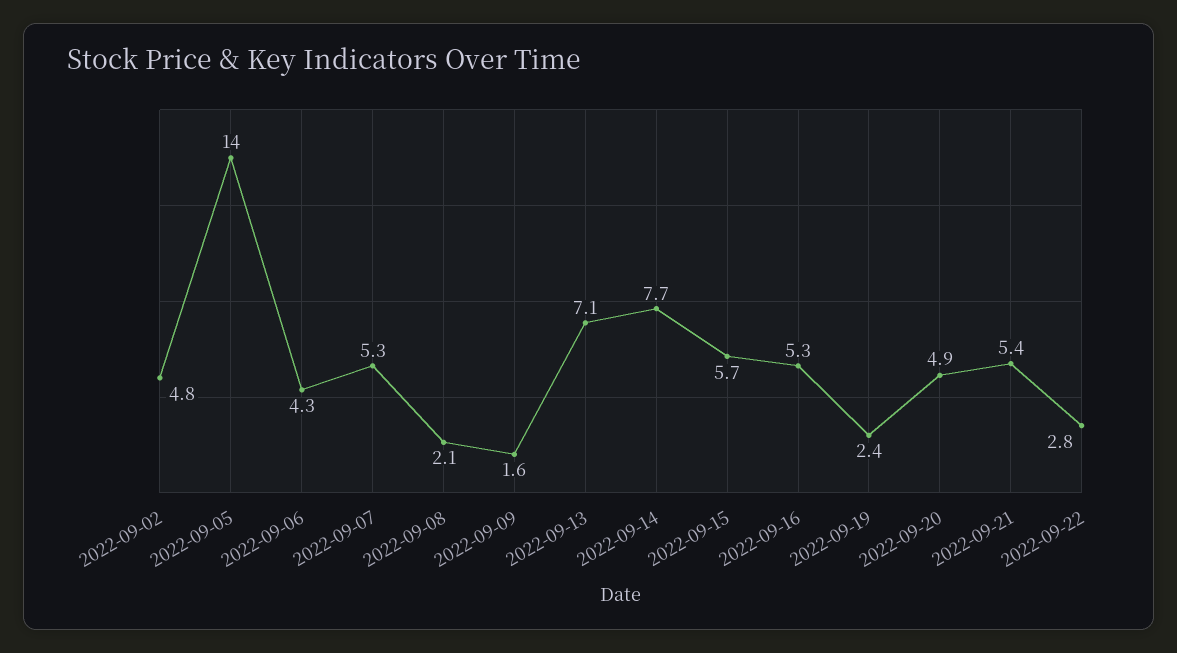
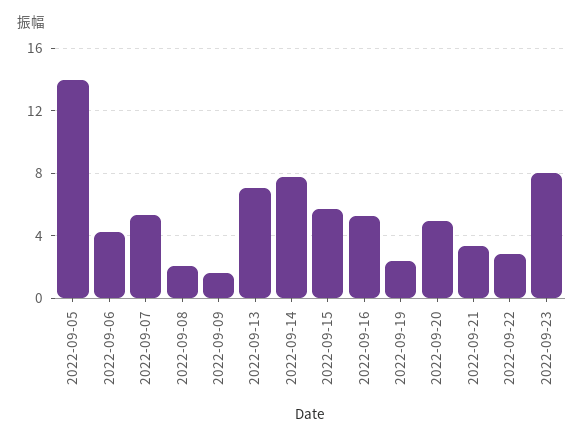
2022-09-02: 4.8 -> none
2022-09-21: 5.4 -> 3.5
2022-09-23: none -> 8

